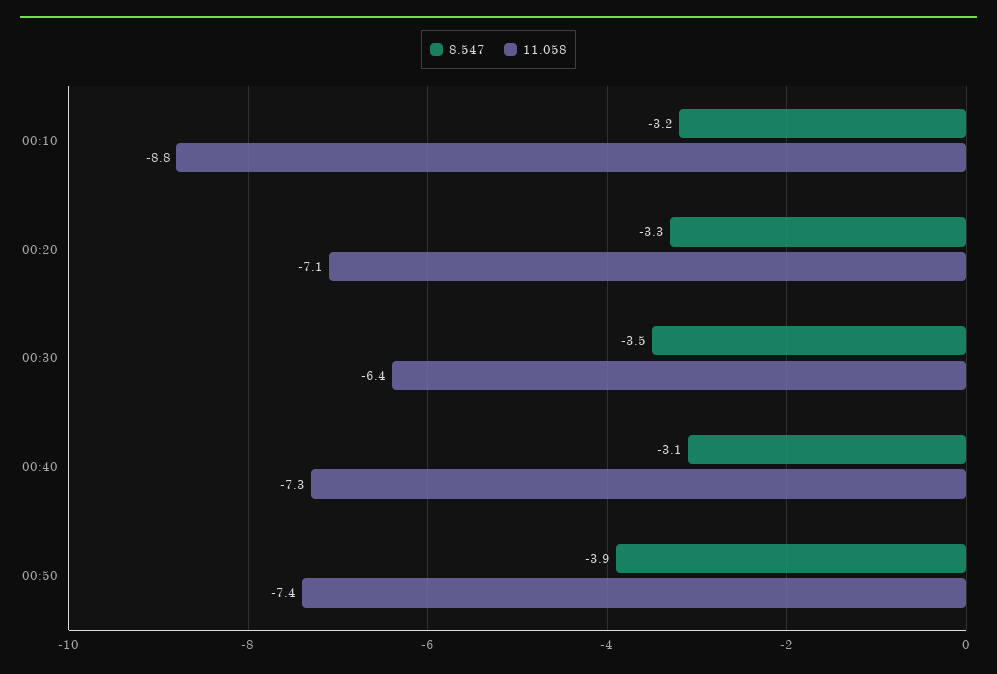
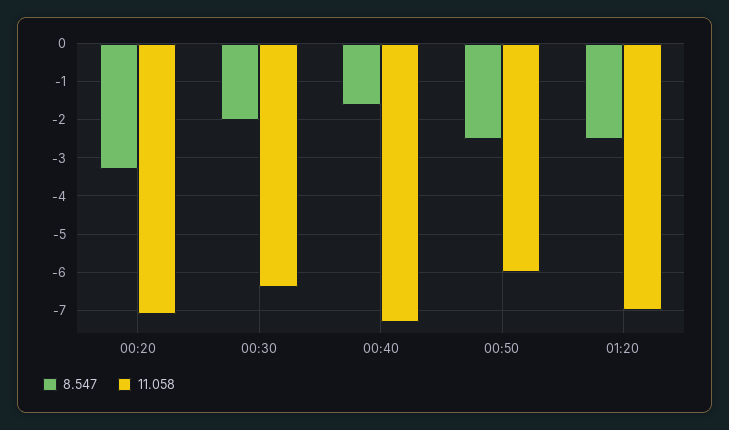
8.547, 00:10: -3.2 -> none
11.058, 00:10: -8.8 -> none
8.547, 00:30: -3.5 -> -2
8.547, 00:40: -3.1 -> -1.5
8.547, 00:50: -3.9 -> -2.5
11.058, 00:50: -7.4 -> -6
8.547, 01:20: none -> -2.5
11.058, 01:20: none -> -7

